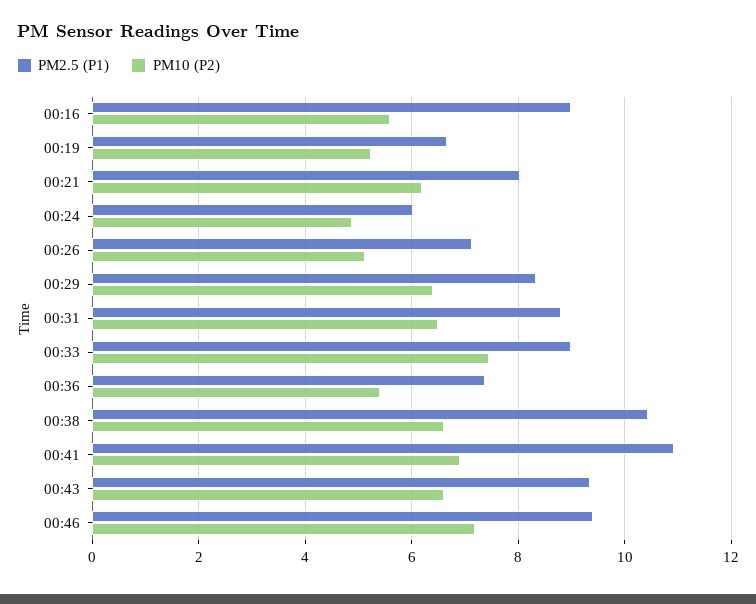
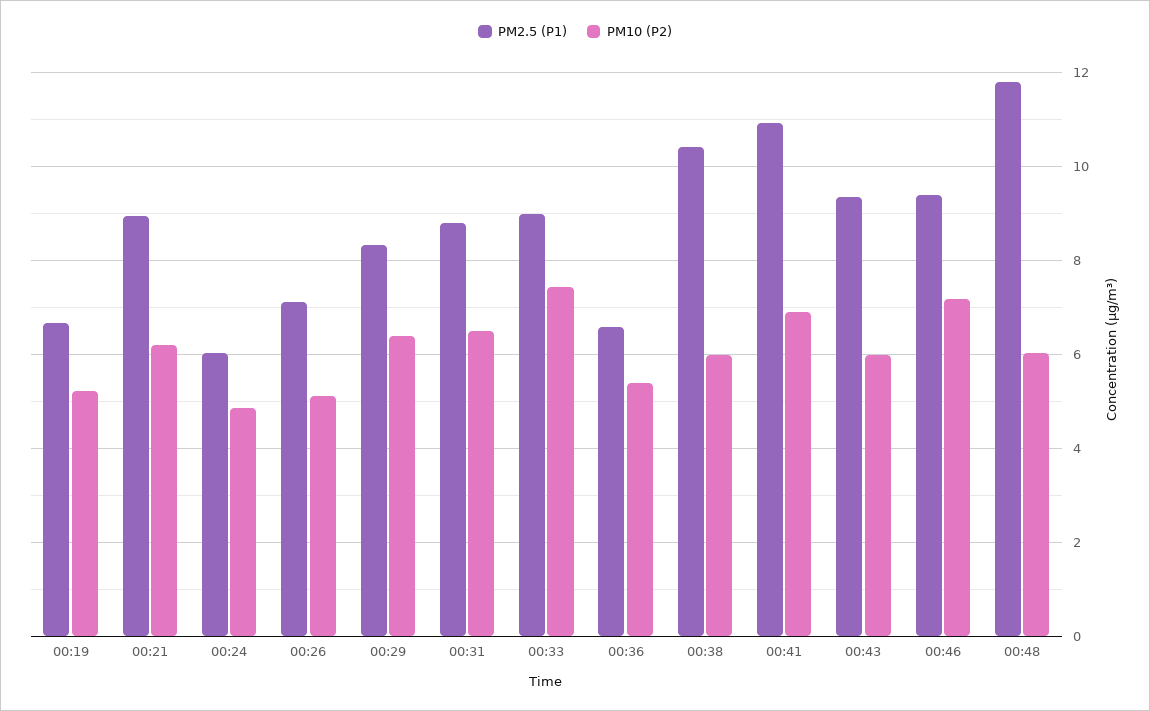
PM2.5 (P1), 00:16: 9 -> none
PM10 (P2), 00:16: 5.6 -> none
PM2.5 (P1), 00:21: 8 -> 9
PM2.5 (P1), 00:36: 7.4 -> 6.6
PM10 (P2), 00:38: 6.6 -> 6
PM10 (P2), 00:43: 6.6 -> 6
PM2.5 (P1), 00:48: none -> 11.8
PM10 (P2), 00:48: none -> 6

